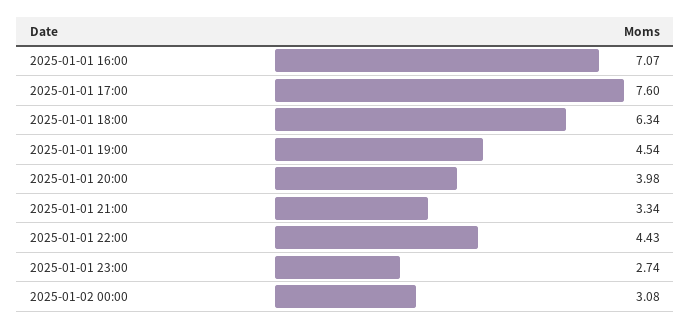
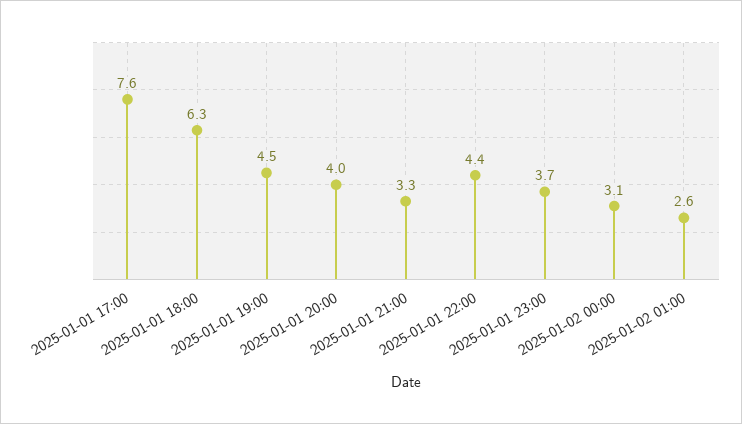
2025-01-01 16:00: 7.07 -> none
2025-01-01 23:00: 2.74 -> 3.7
2025-01-02 01:00: none -> 2.6

